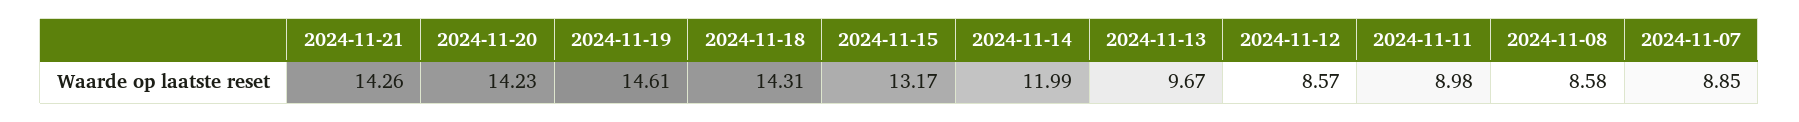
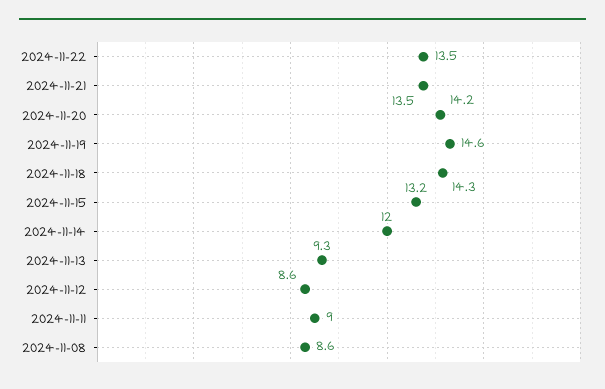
2024-11-21: 14.26 -> 13.5
2024-11-13: 9.67 -> 9.3
2024-11-07: 8.85 -> none
2024-11-22: none -> 13.5

